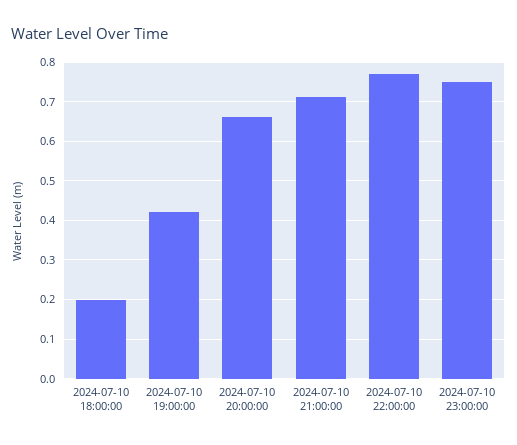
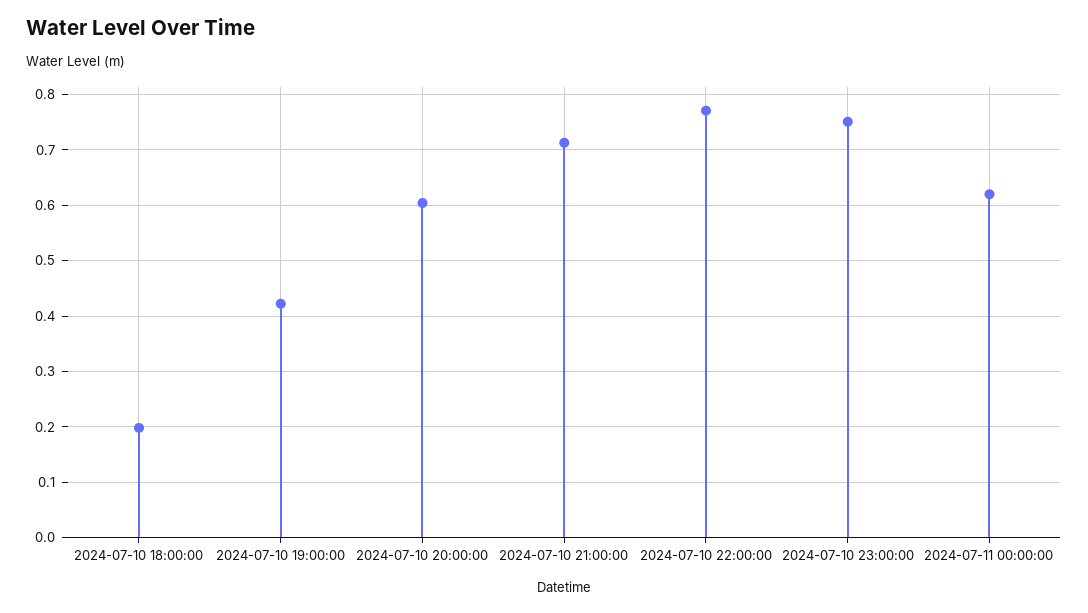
2024-07-10 20:00:00: 0.66 -> 0.6
2024-07-11 00:00:00: none -> 0.62

